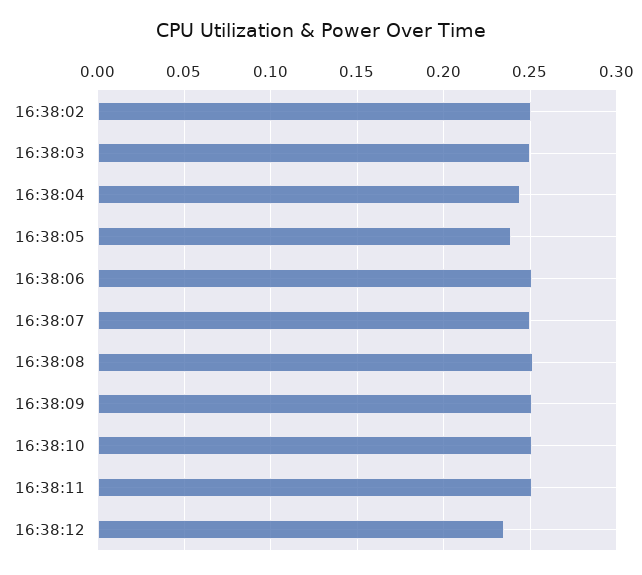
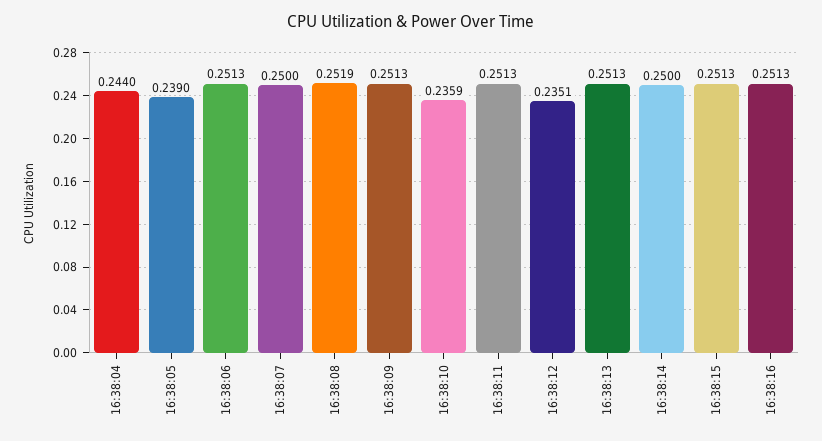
16:38:02: 0.25 -> none
16:38:03: 0.25 -> none
16:38:10: 0.25 -> 0.2359
16:38:13: none -> 0.2513
16:38:14: none -> 0.25
16:38:15: none -> 0.2513
16:38:16: none -> 0.2513

